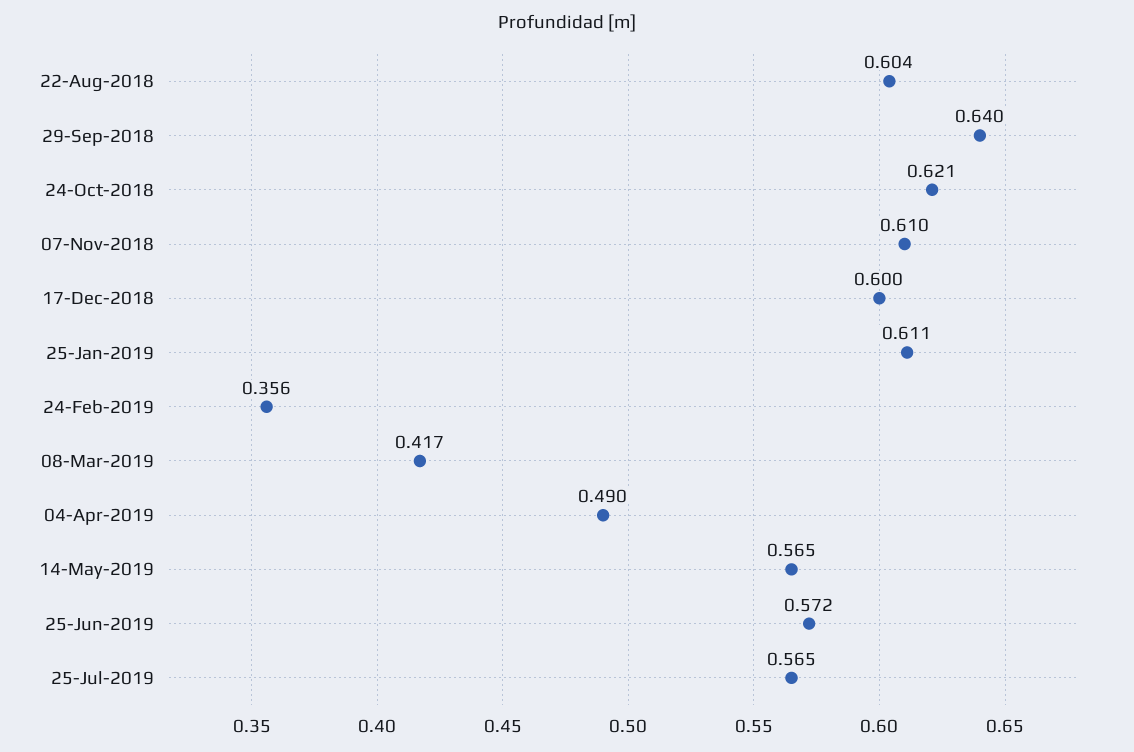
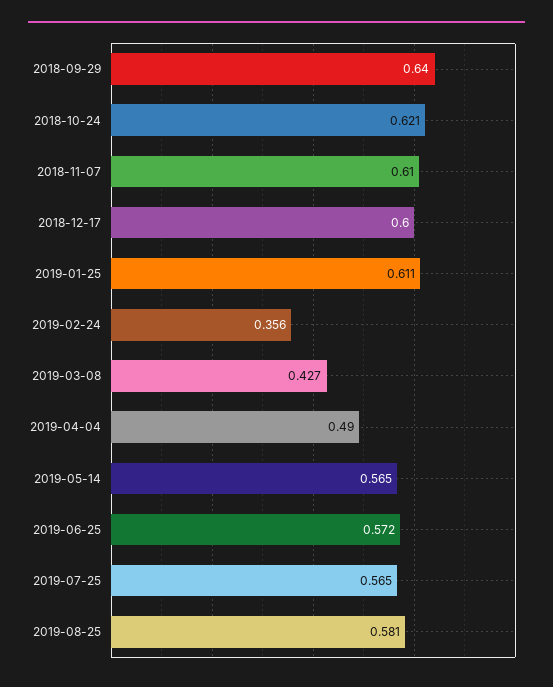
22-Aug-2018: 0.604 -> none
08-Mar-2019: 0.417 -> 0.427
2019-08-25: none -> 0.581

